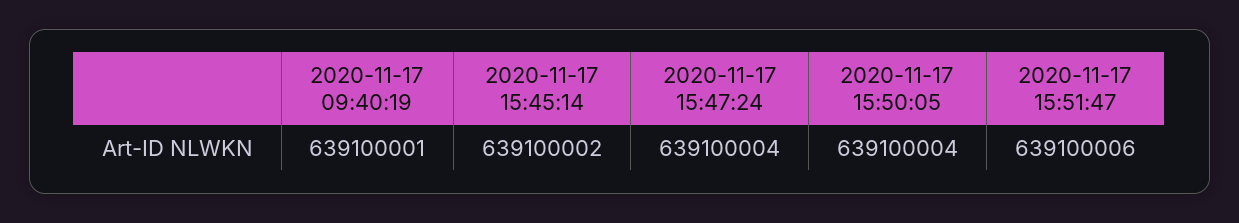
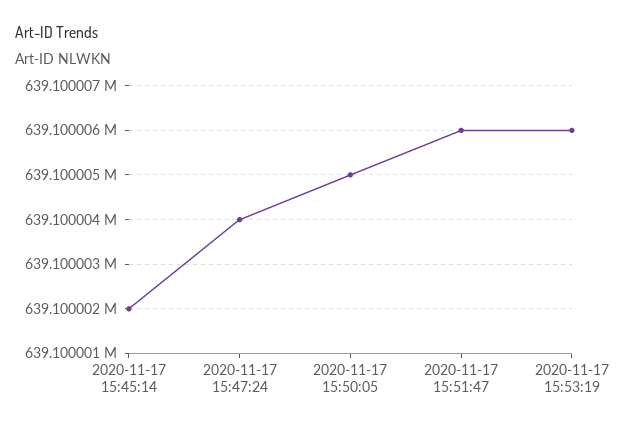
2020-11-17 09:40:19: 639100001 -> none
2020-11-17 15:50:05: 639100004 -> 639100005
2020-11-17 15:53:19: none -> 639100006

